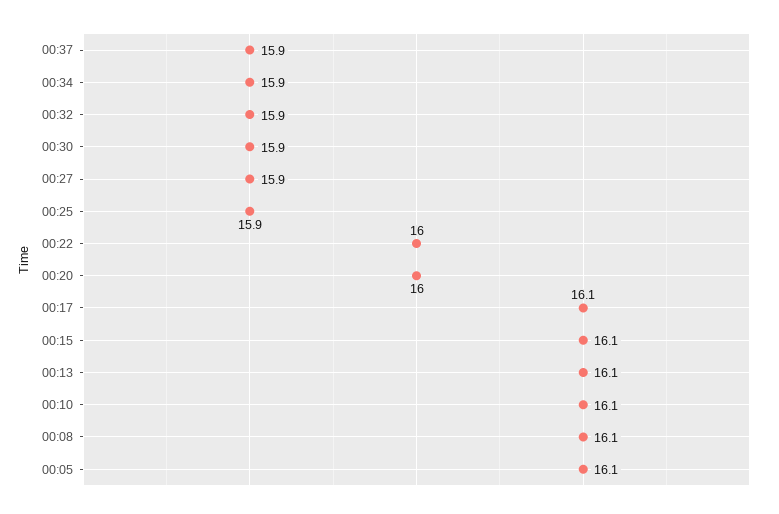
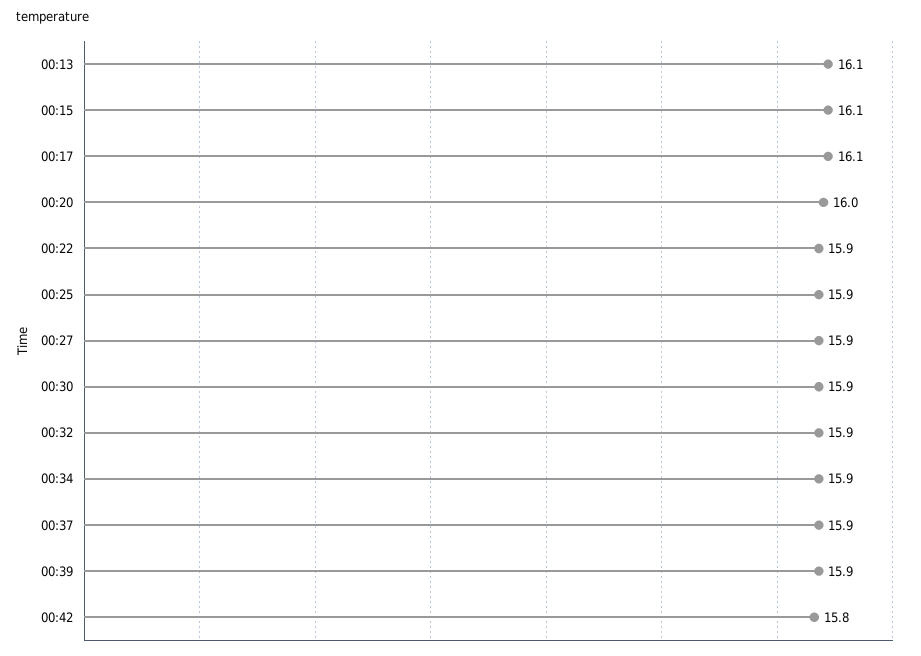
00:22: 16 -> 15.9
00:10: 16.1 -> none
00:08: 16.1 -> none
00:05: 16.1 -> none
00:39: none -> 15.9
00:42: none -> 15.8

